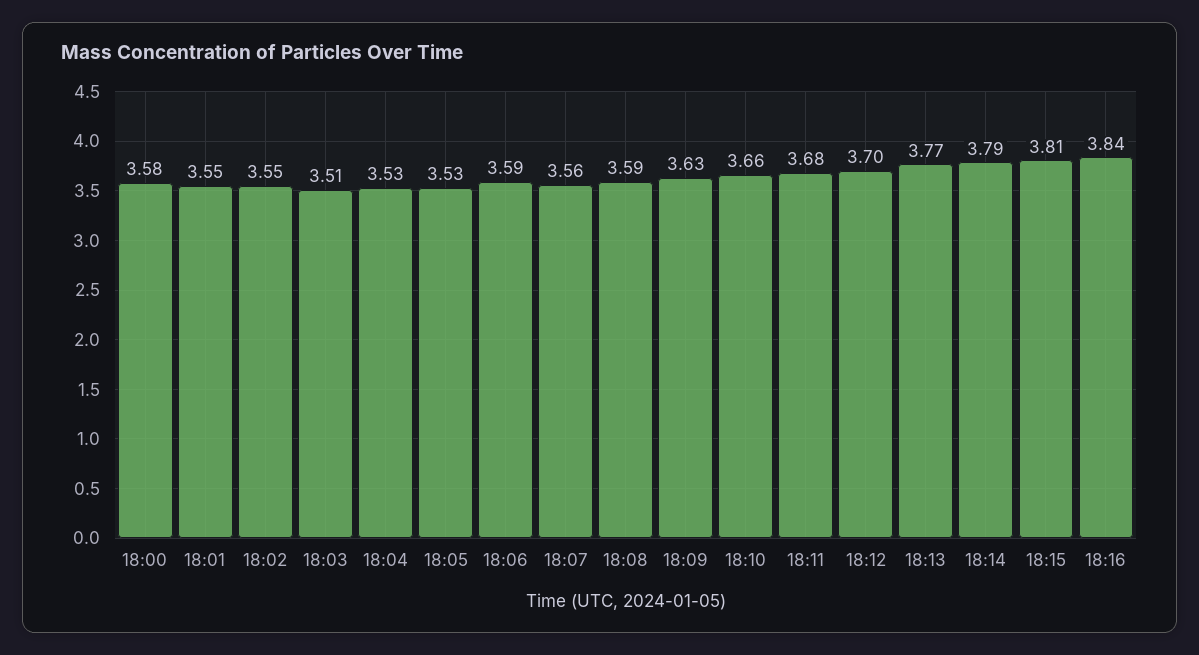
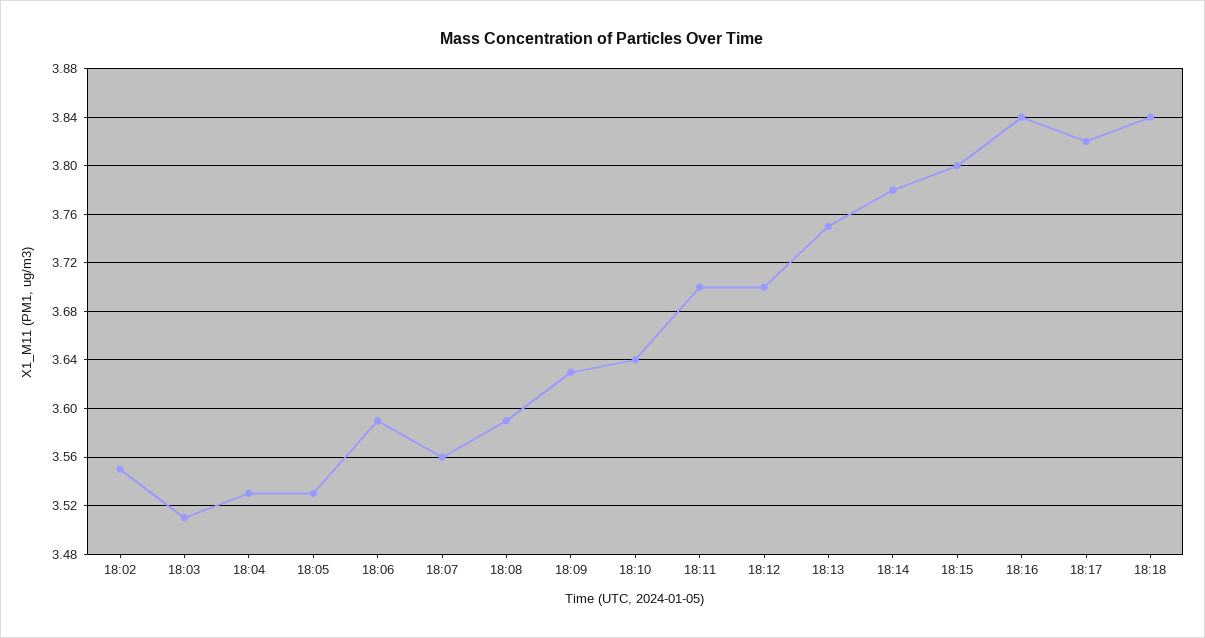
18:00: 3.58 -> none
18:01: 3.55 -> none
18:10: 3.66 -> 3.64
18:11: 3.68 -> 3.7
18:13: 3.77 -> 3.75
18:14: 3.79 -> 3.78
18:15: 3.81 -> 3.8
18:17: none -> 3.82
18:18: none -> 3.84

